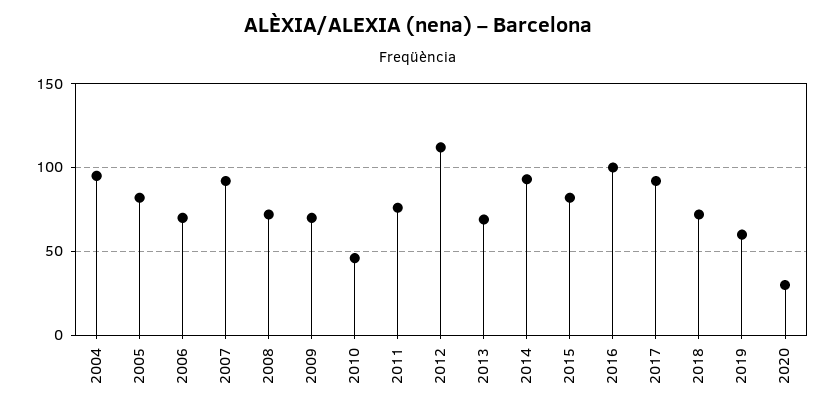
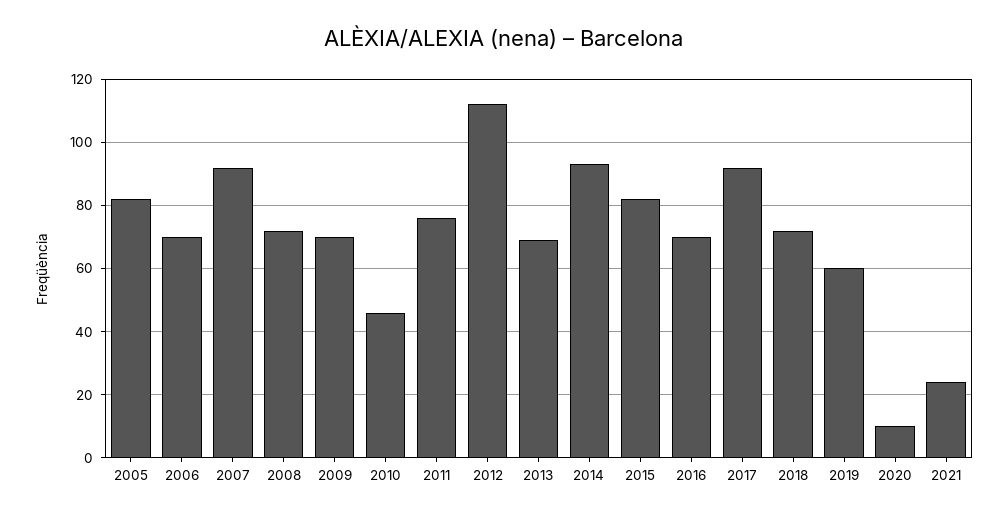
2004: 95 -> none
2016: 100 -> 70
2020: 30 -> 10
2021: none -> 25

